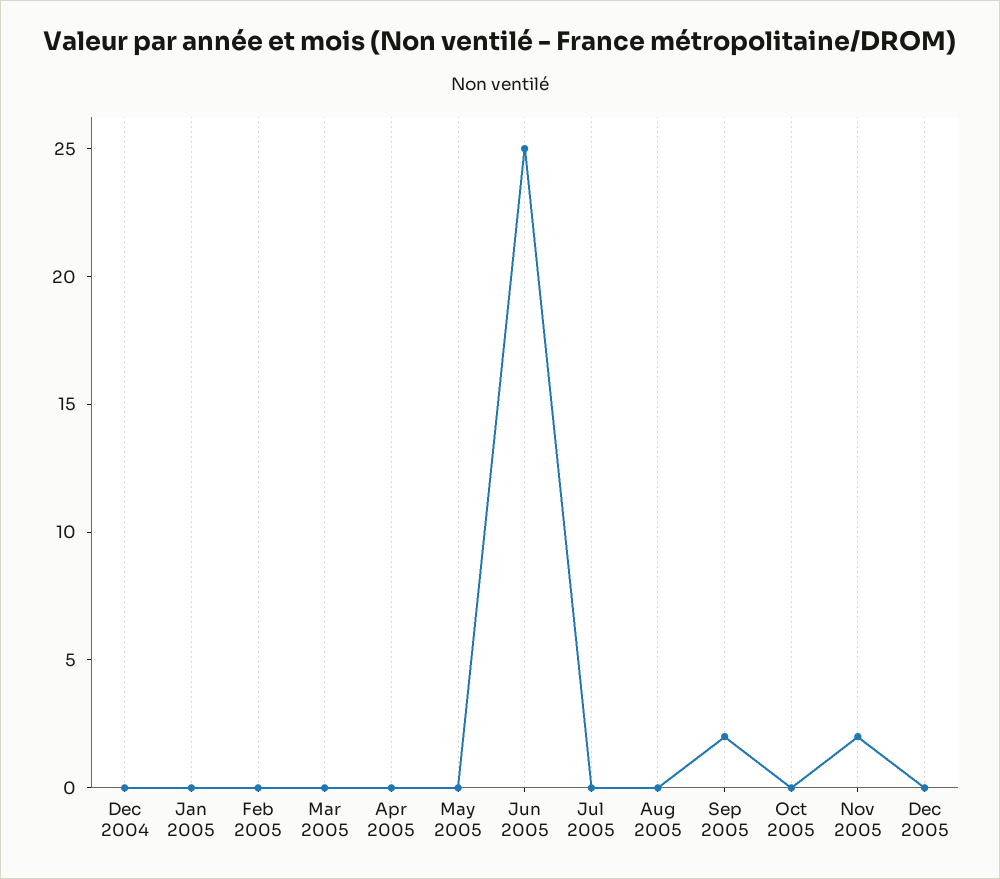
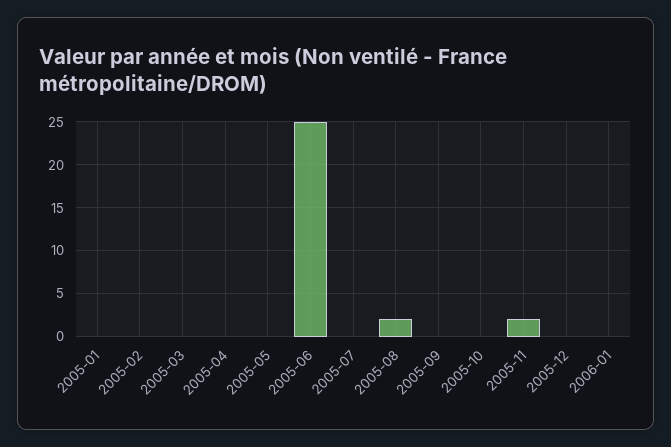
Dec 2004: 0 -> none
Aug 2005: 0 -> 2
Sep 2005: 2 -> 0
2006-01: none -> 0

